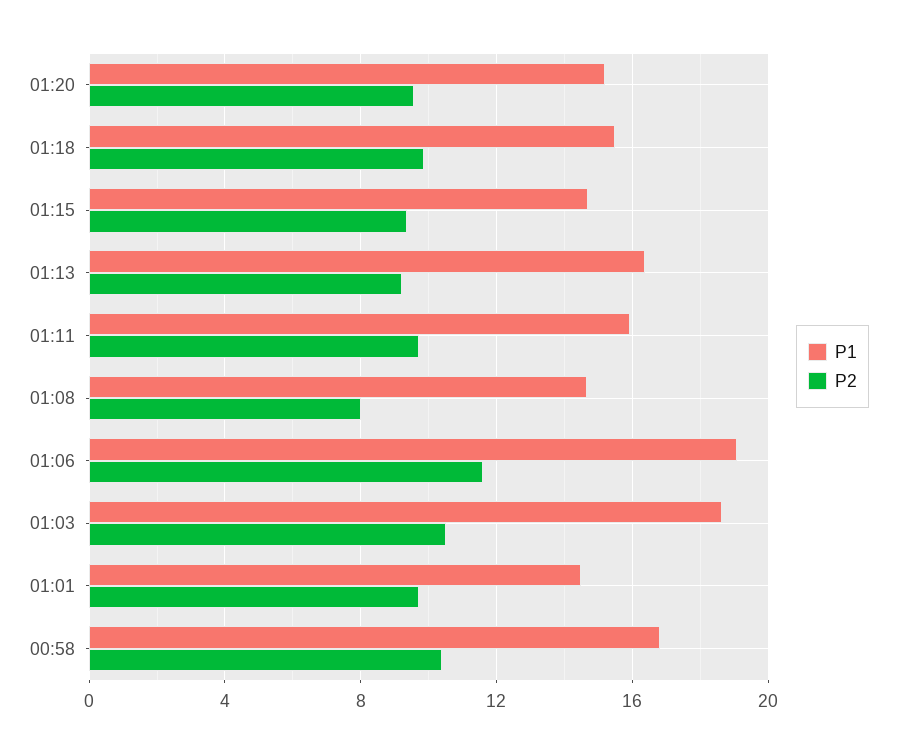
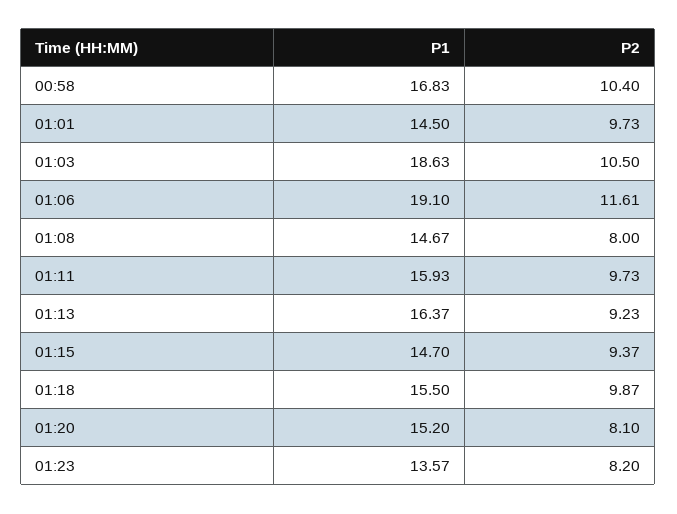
P2, 01:20: 9.5 -> 8.1
P1, 01:23: none -> 13.57
P2, 01:23: none -> 8.2

